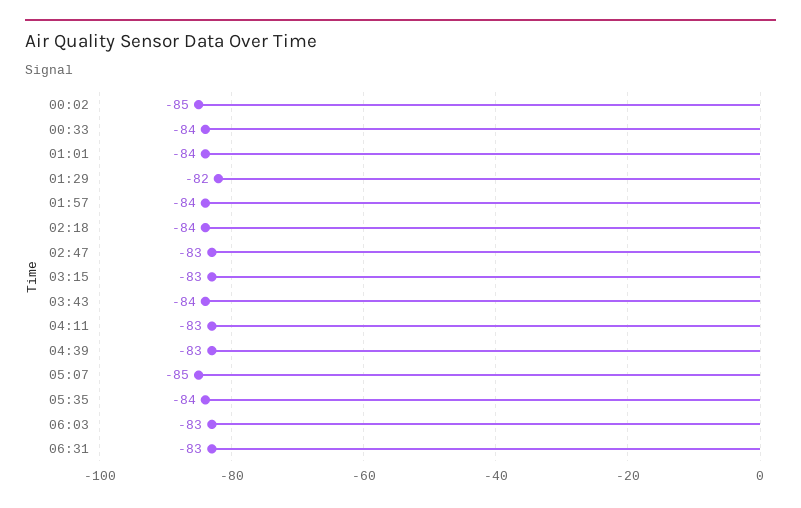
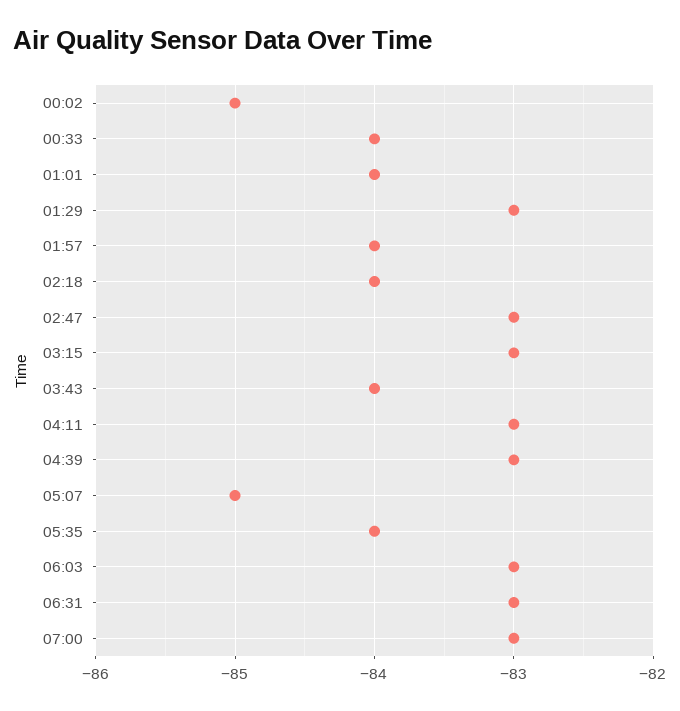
01:29: -82 -> -83
07:00: none -> -83

